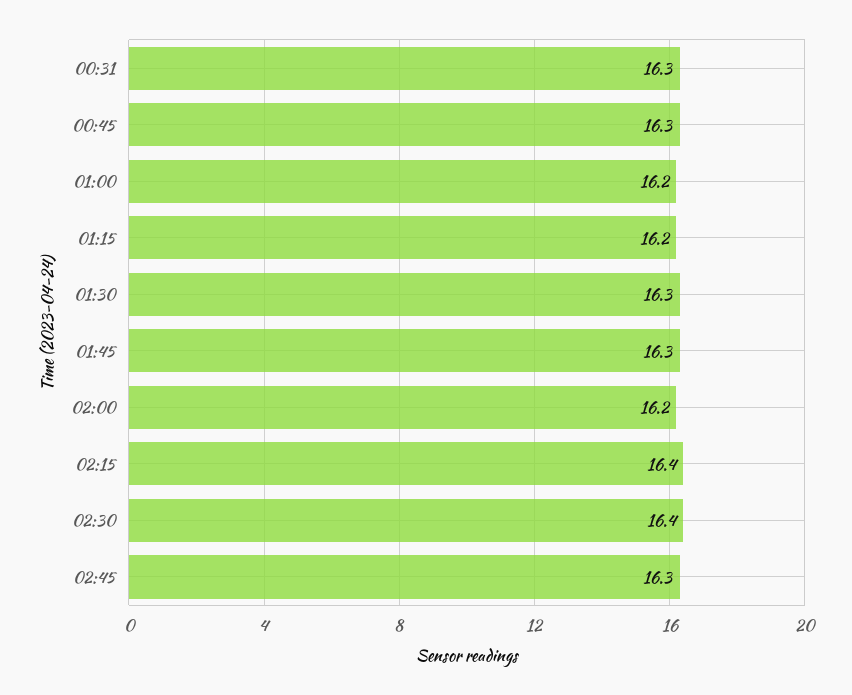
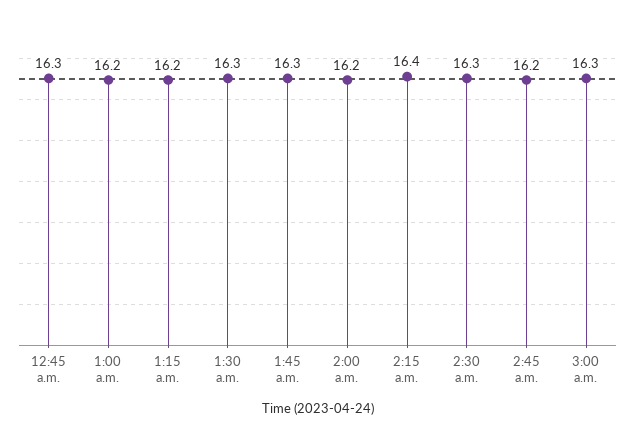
00:31: 16.3 -> none
02:30: 16.4 -> 16.3
02:45: 16.3 -> 16.2
3:00 a.m.: none -> 16.3

